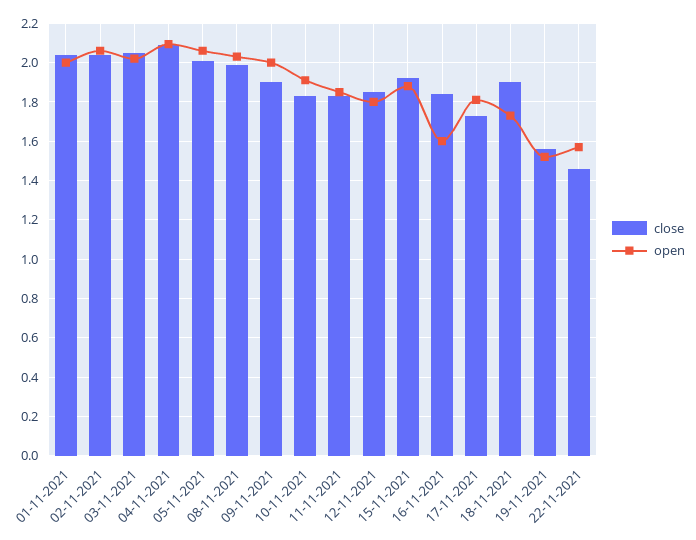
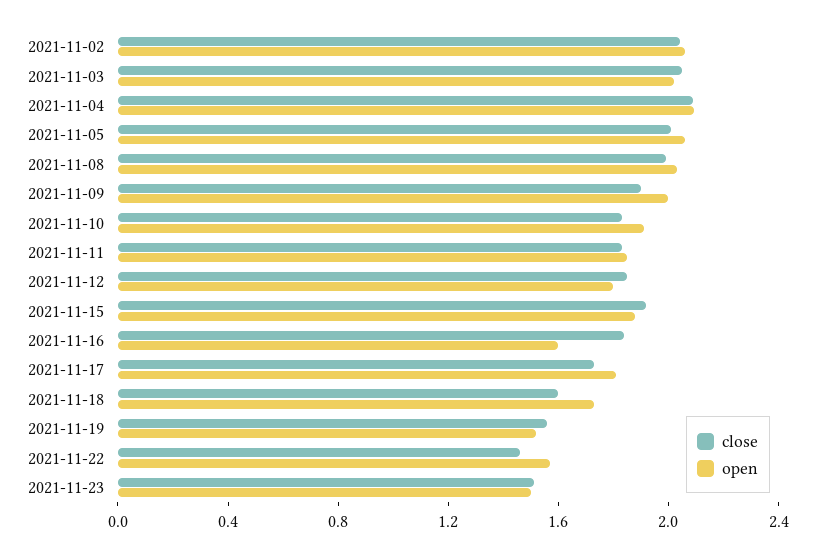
close, 01-11-2021: 2.05 -> none
open, 01-11-2021: 2 -> none
close, 18-11-2021: 1.9 -> 1.6
close, 2021-11-23: none -> 1.5
open, 2021-11-23: none -> 1.5

